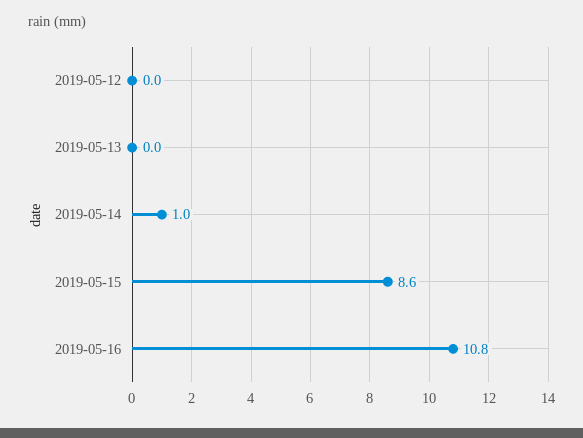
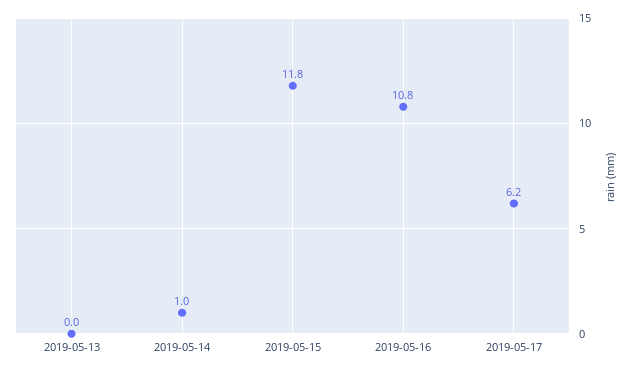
2019-05-12: 0 -> none
2019-05-15: 8.6 -> 11.8
2019-05-17: none -> 6.2

